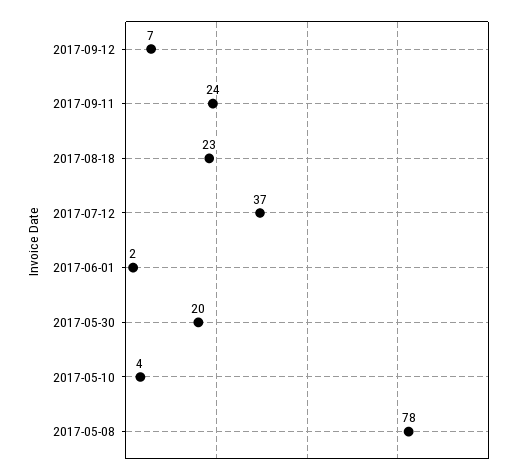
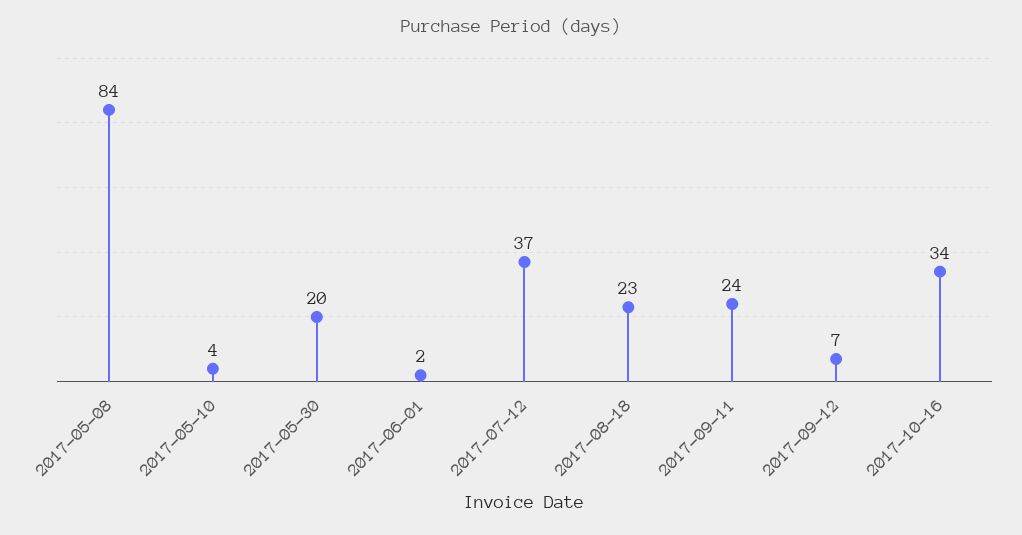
2017-05-08: 78 -> 84
2017-10-16: none -> 34

